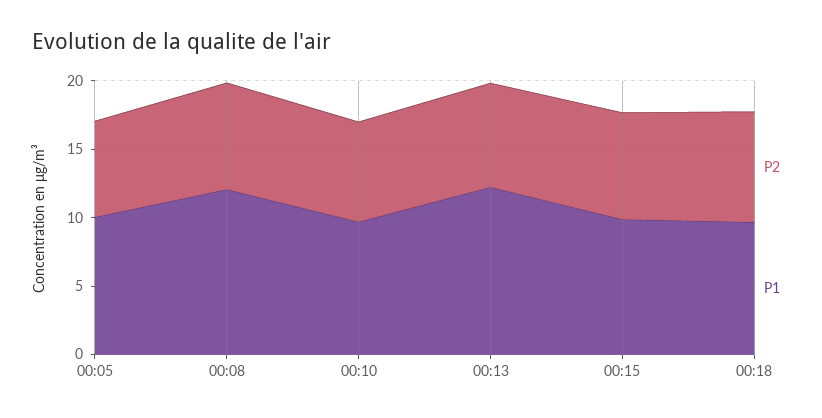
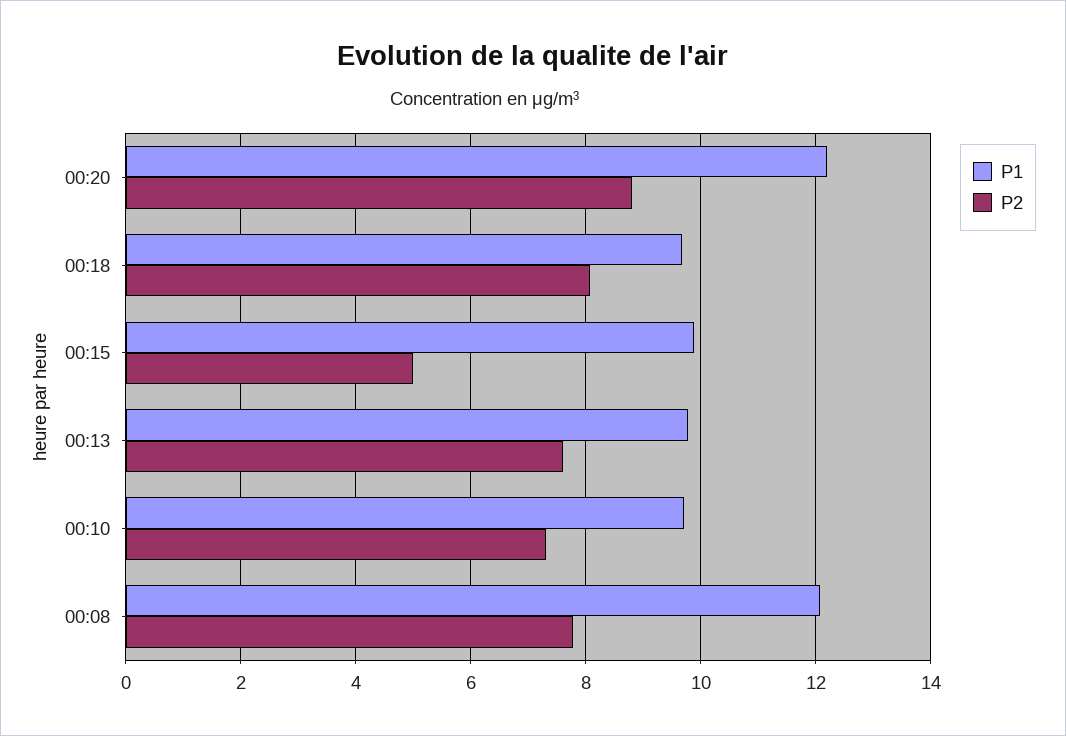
P2, 00:05: 7 -> none
P1, 00:05: 10 -> none
P1, 00:13: 12 -> 9.8
P2, 00:15: 8 -> 5
P1, 00:20: none -> 12.2
P2, 00:20: none -> 8.8

